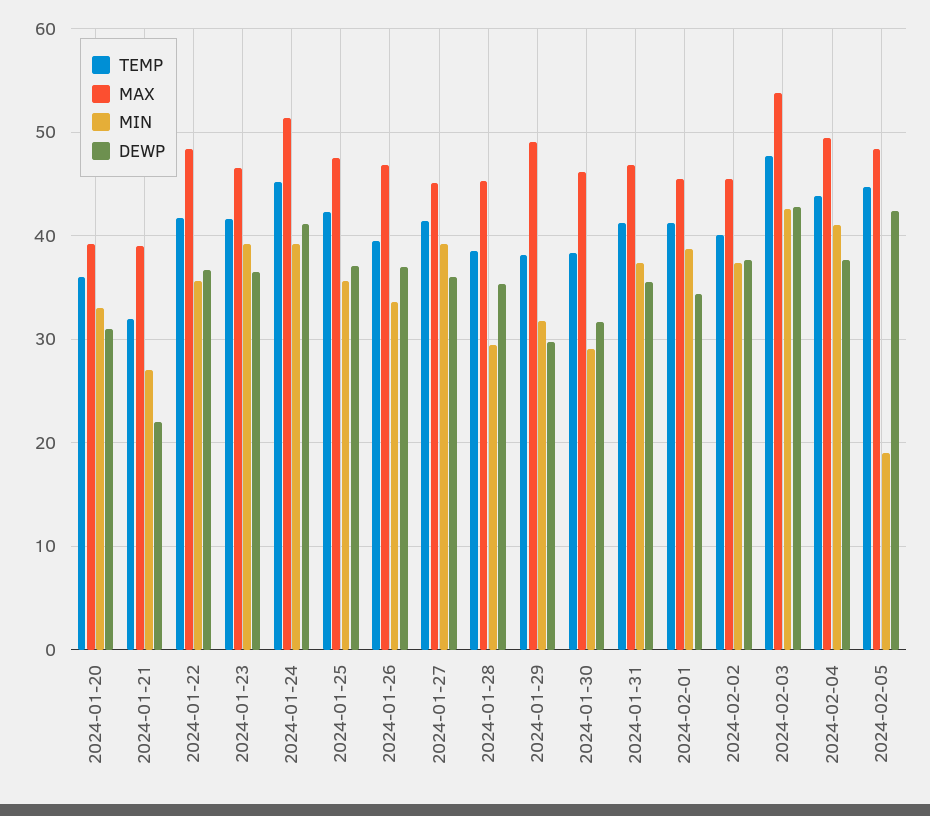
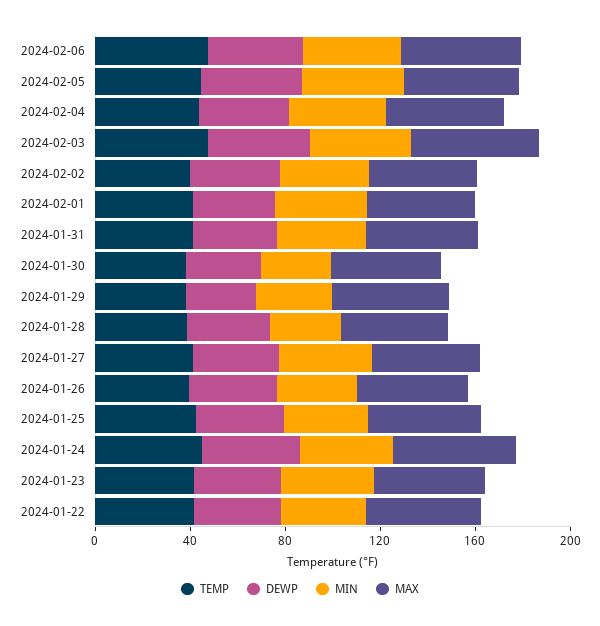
TEMP, 2024-01-20: 36 -> none
MAX, 2024-01-20: 39 -> none
MIN, 2024-01-20: 33 -> none
DEWP, 2024-01-20: 31 -> none
TEMP, 2024-01-21: 32 -> none
MAX, 2024-01-21: 39 -> none
MIN, 2024-01-21: 27 -> none
DEWP, 2024-01-21: 22 -> none
MIN, 2024-02-05: 19 -> 40
TEMP, 2024-02-06: none -> 50
DEWP, 2024-02-06: none -> 40
MIN, 2024-02-06: none -> 40
MAX, 2024-02-06: none -> 50

